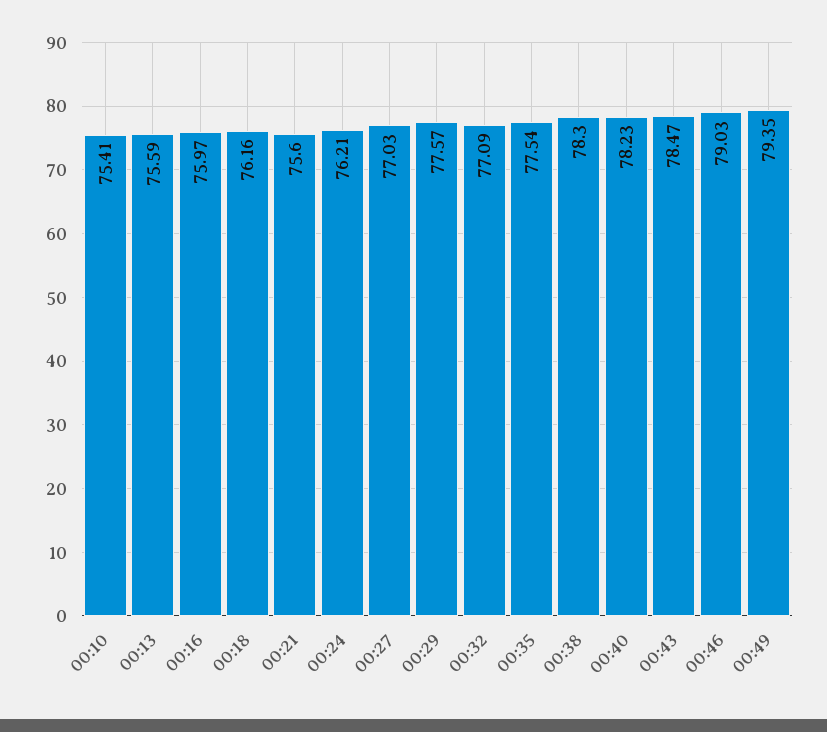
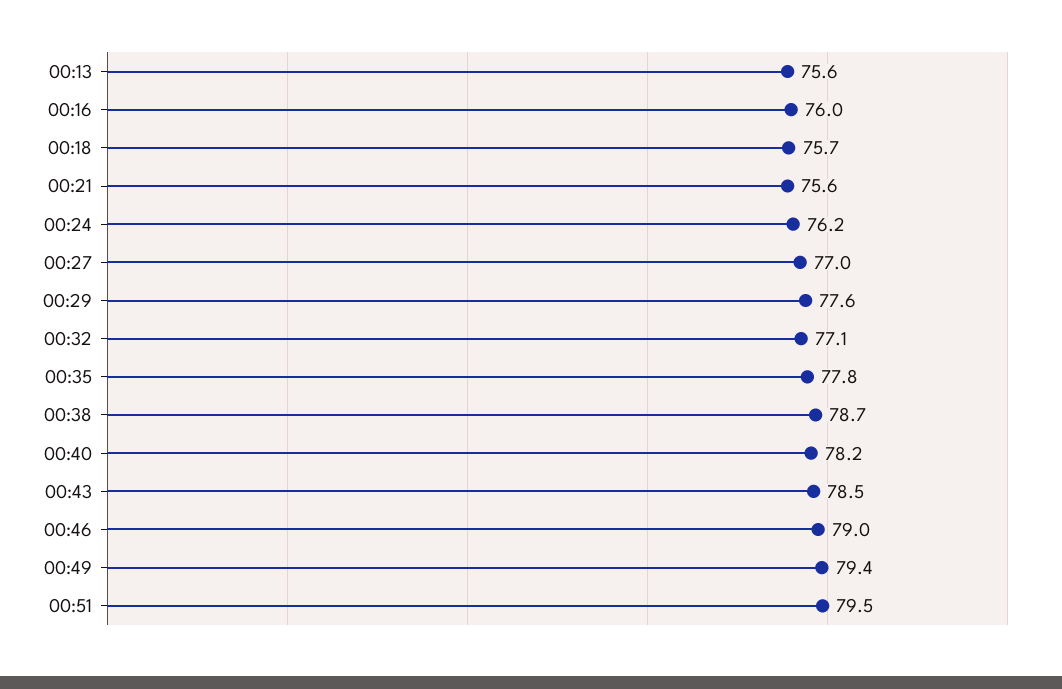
00:10: 75.41 -> none
00:18: 76.16 -> 75.7
00:35: 77.54 -> 77.8
00:38: 78.3 -> 78.7
00:51: none -> 79.5

